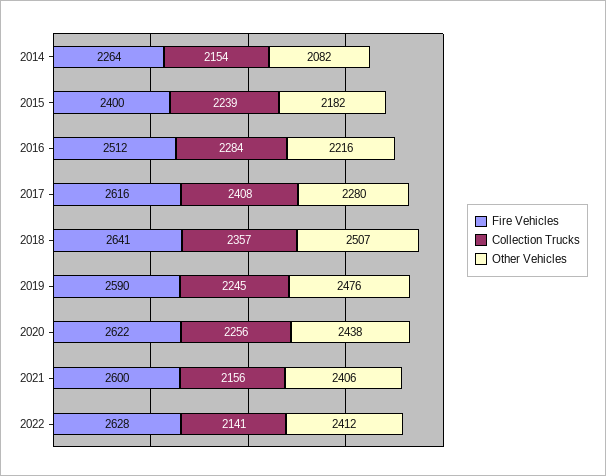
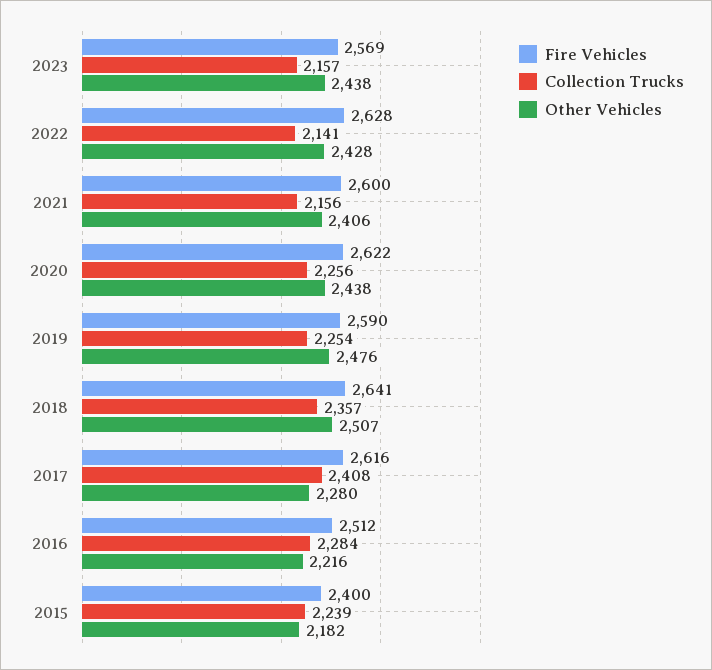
Fire Vehicles, 2014: 2264 -> none
Collection Trucks, 2014: 2154 -> none
Other Vehicles, 2014: 2082 -> none
Collection Trucks, 2019: 2245 -> 2254
Other Vehicles, 2022: 2412 -> 2428
Fire Vehicles, 2023: none -> 2569
Collection Trucks, 2023: none -> 2157
Other Vehicles, 2023: none -> 2438

